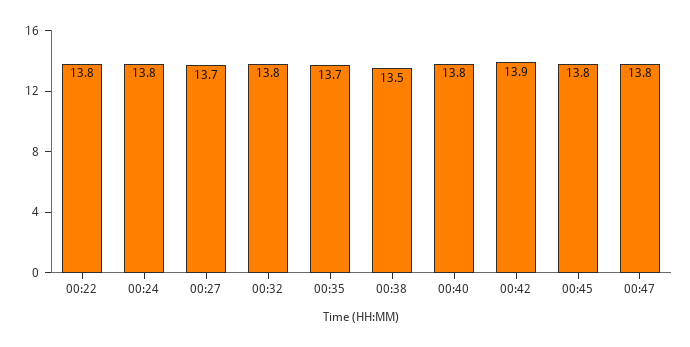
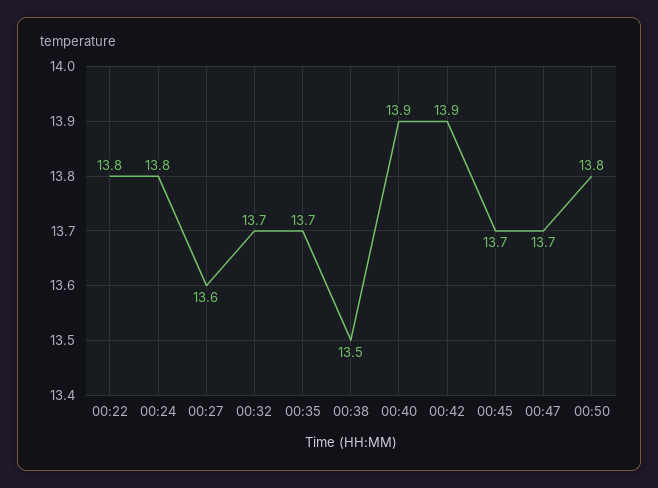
00:27: 13.7 -> 13.6
00:32: 13.8 -> 13.7
00:40: 13.8 -> 13.9
00:45: 13.8 -> 13.7
00:47: 13.8 -> 13.7
00:50: none -> 13.8

